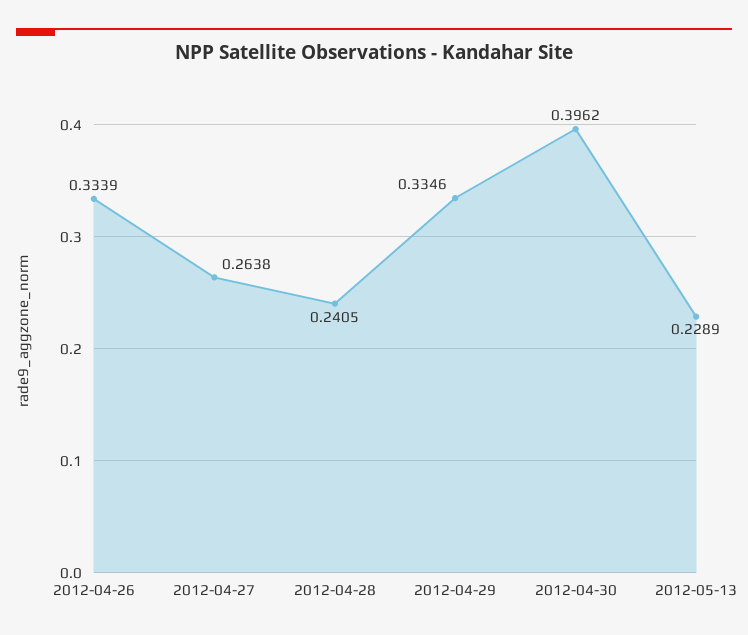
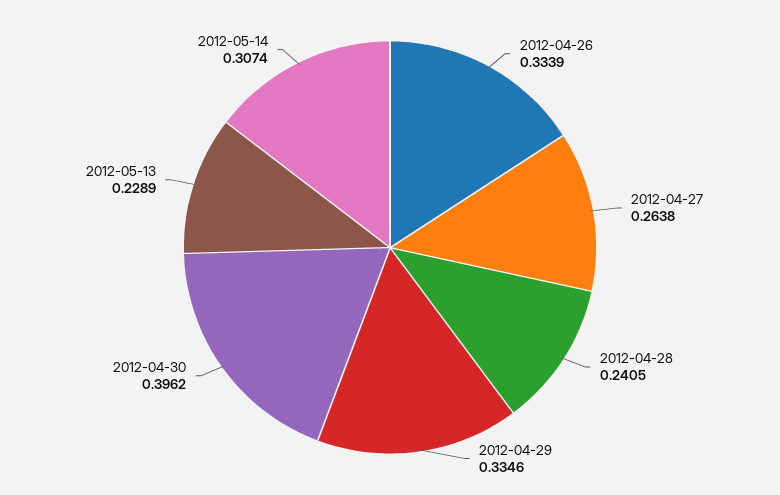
2012-05-14: none -> 0.3074

